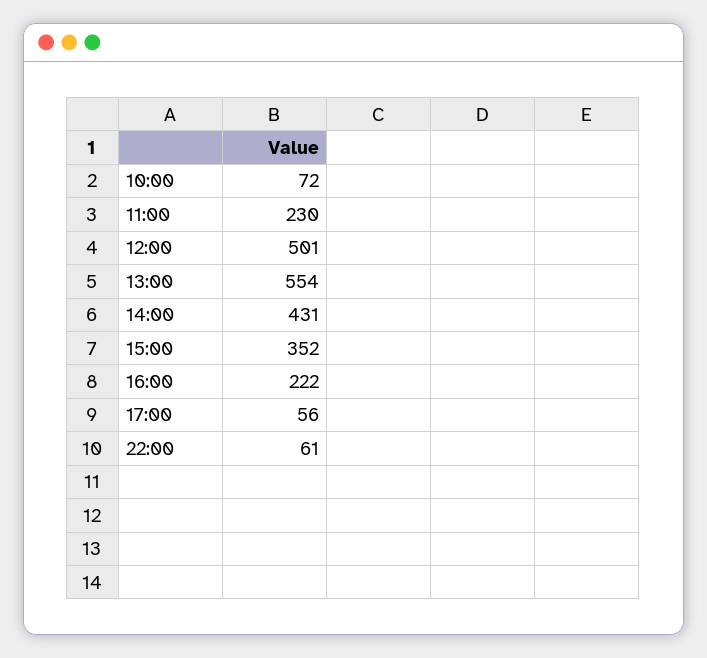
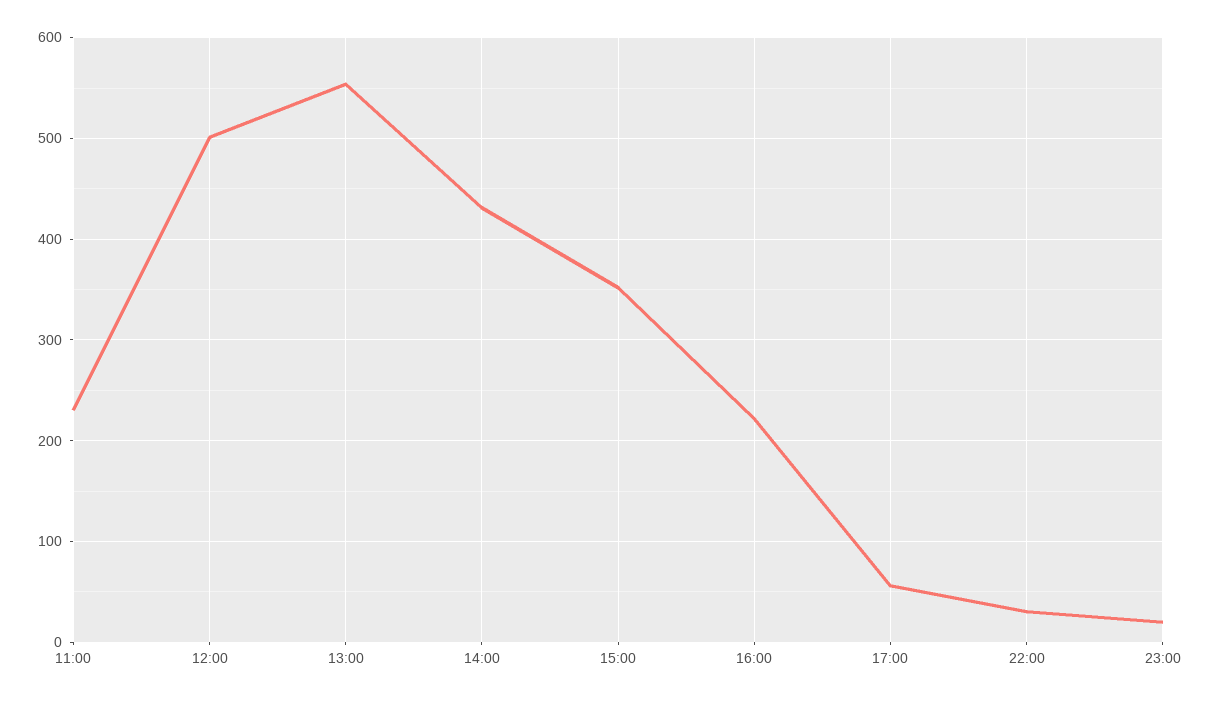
10:00: 72 -> none
22:00: 61 -> 30
23:00: none -> 20

